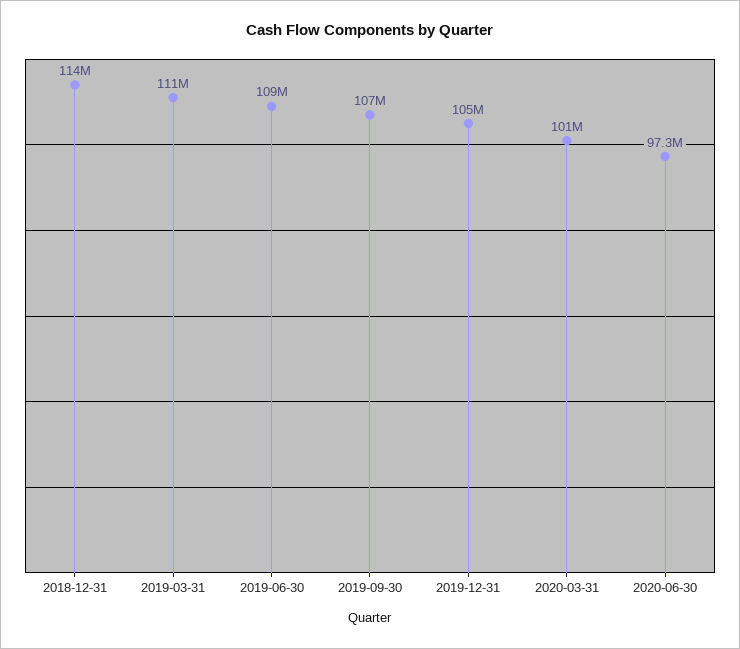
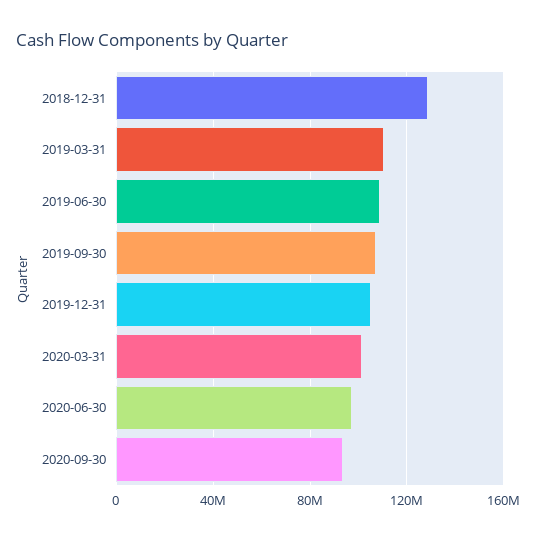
2018-12-31: 114000000 -> 130000000
2020-09-30: none -> 95000000

